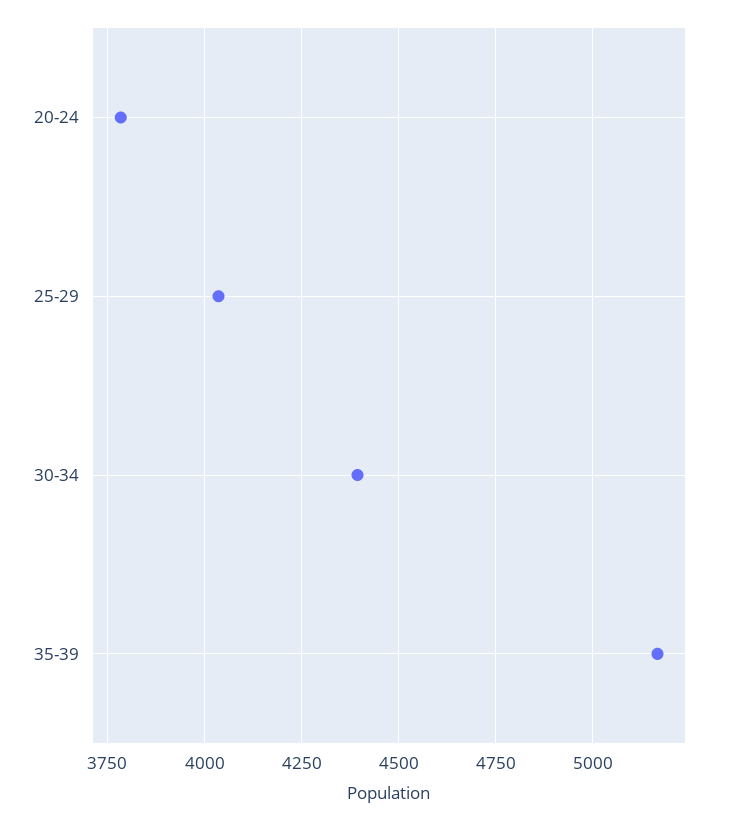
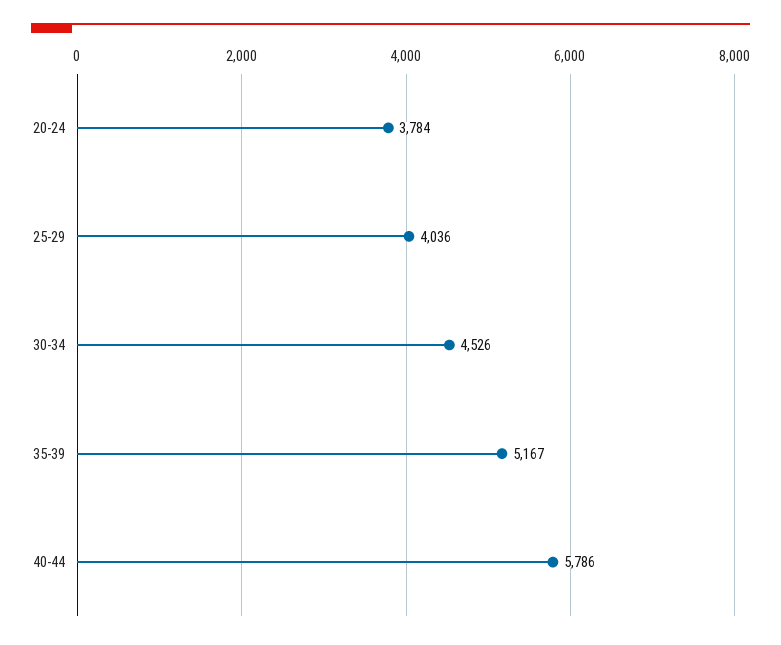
30-34: 4400 -> 4526
40-44: none -> 5786

